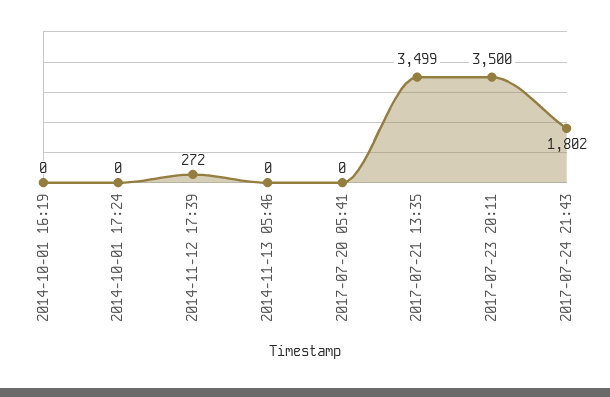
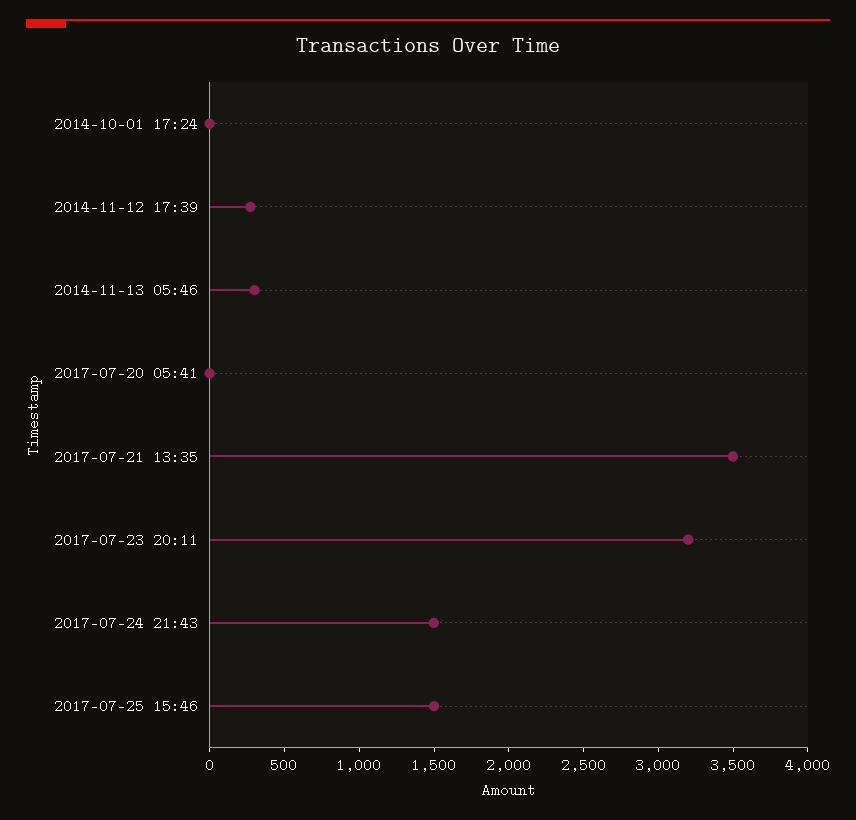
2014-10-01 16:19: 0 -> none
2014-11-13 05:46: 0 -> 300
2017-07-23 20:11: 3500 -> 3200
2017-07-24 21:43: 1802 -> 1500
2017-07-25 15:46: none -> 1500

